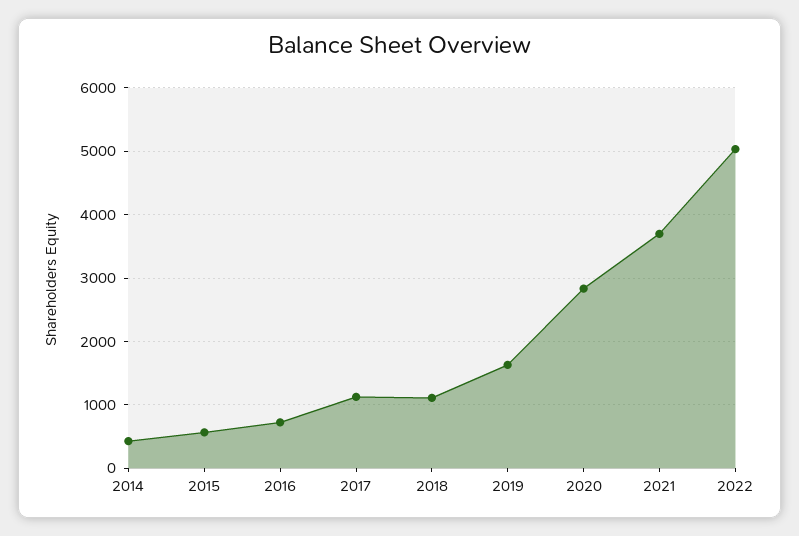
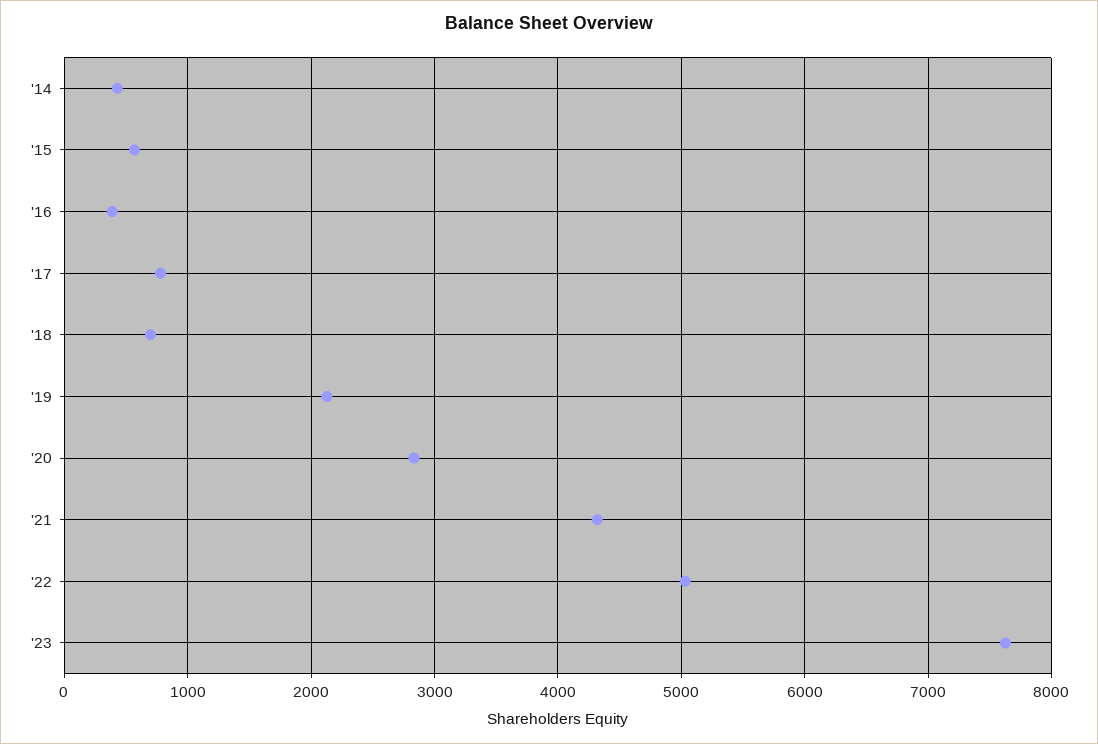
2016: 700 -> 400
2017: 1100 -> 800
2018: 1100 -> 700
2019: 1600 -> 2100
2021: 3700 -> 4300
'23: none -> 7600

